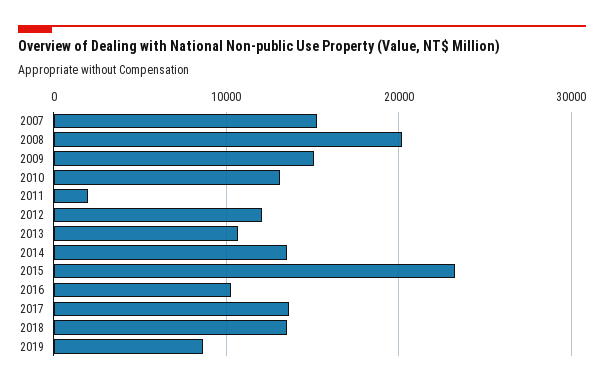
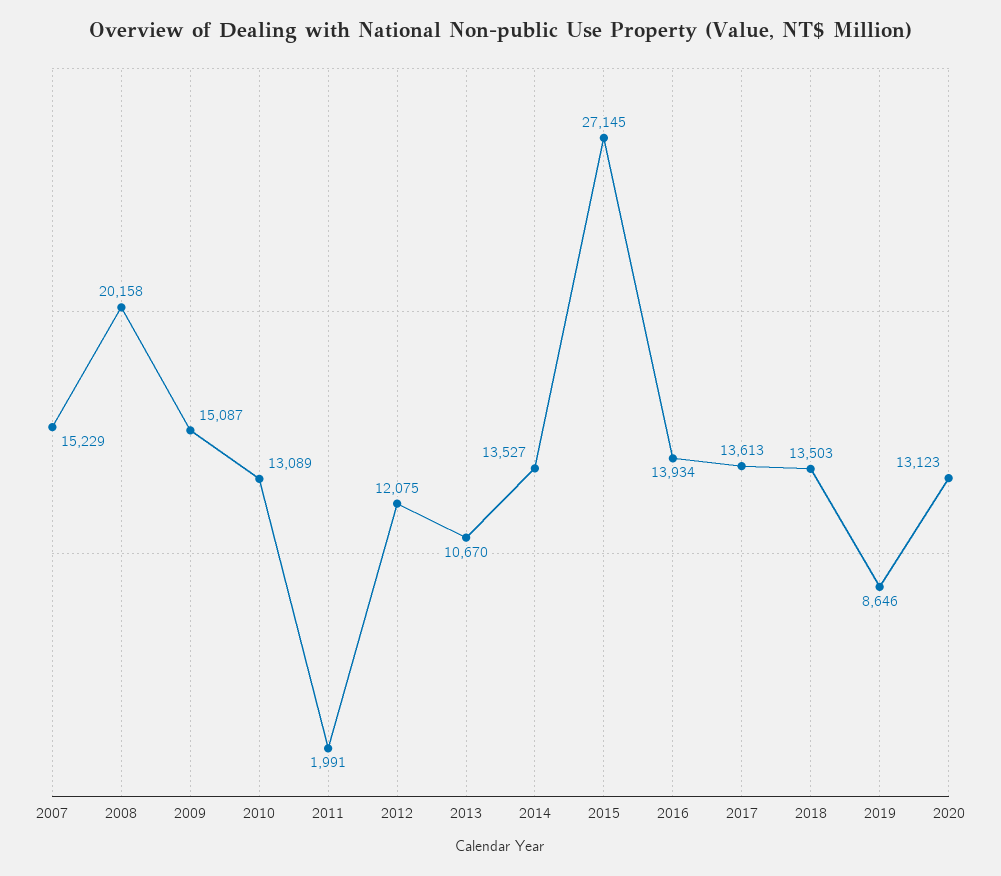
2015: 23000 -> 27145
2016: 10000 -> 13934
2020: none -> 13123

